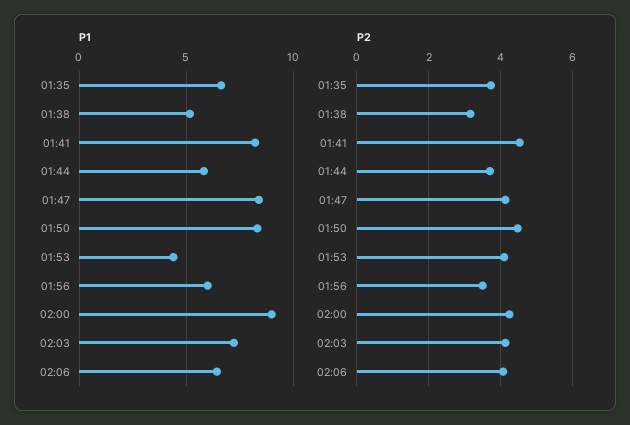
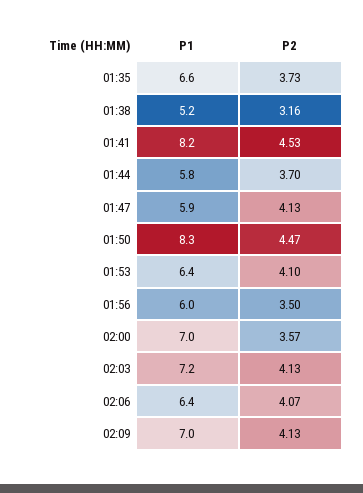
P1, 01:47: 8.5 -> 5.9
P1, 01:53: 4.5 -> 6.4
P1, 02:00: 9 -> 7
P2, 02:00: 4.2 -> 3.57
P1, 02:09: none -> 7
P2, 02:09: none -> 4.13

